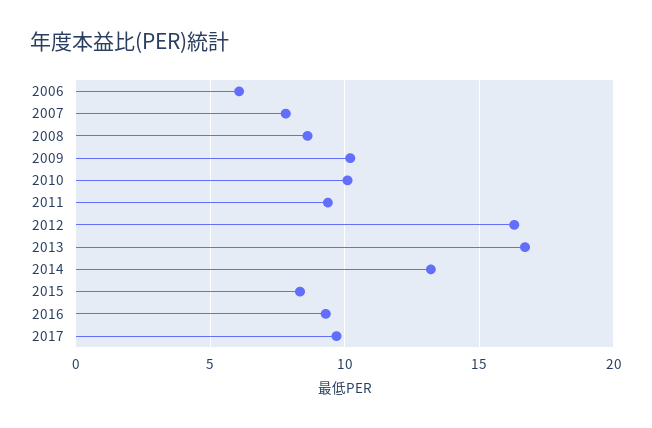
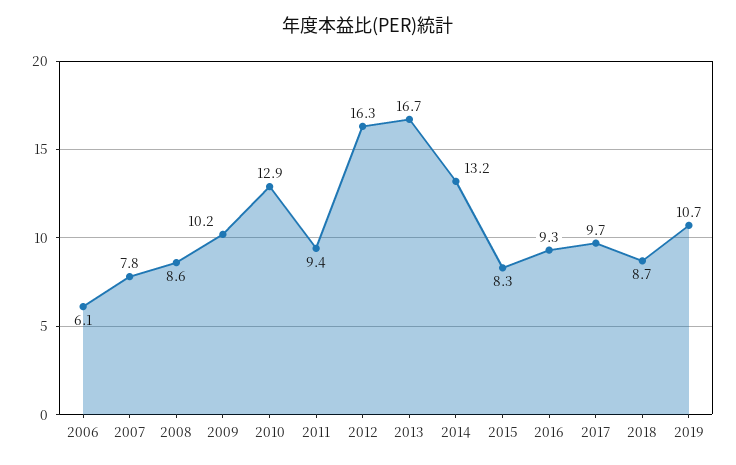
2010: 10 -> 12.9
2018: none -> 8.7
2019: none -> 10.7

